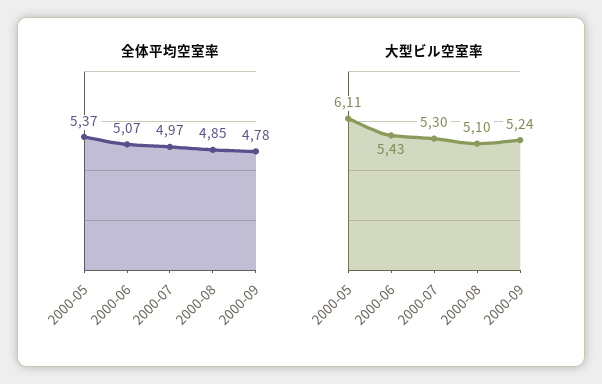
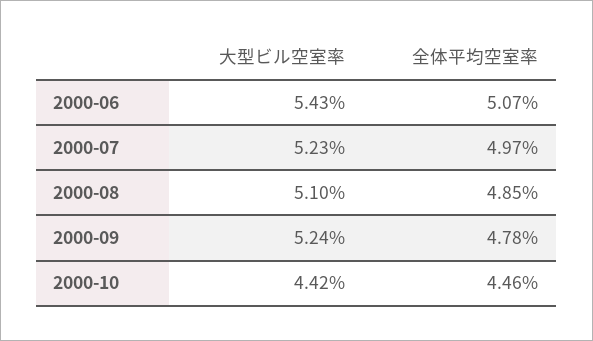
全体平均空室率, 2000-05: 5.37 -> none
大型ビル空室率, 2000-05: 6.11 -> none
大型ビル空室率, 2000-07: 5.3 -> 5.23
大型ビル空室率, 2000-10: none -> 4.42
全体平均空室率, 2000-10: none -> 4.46

